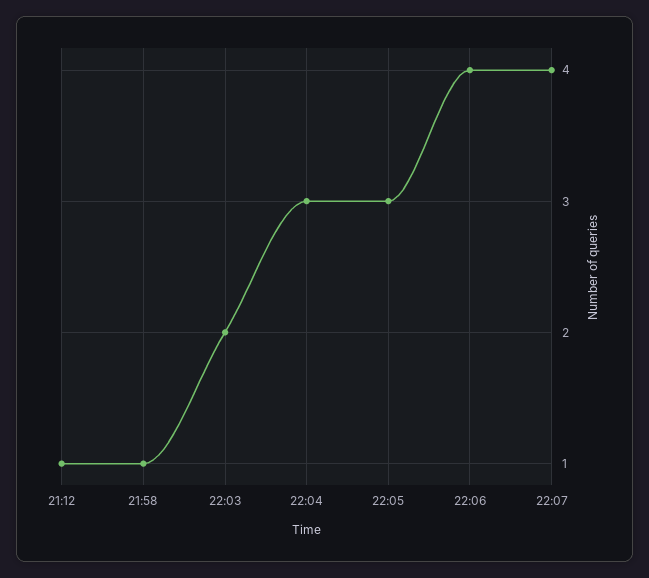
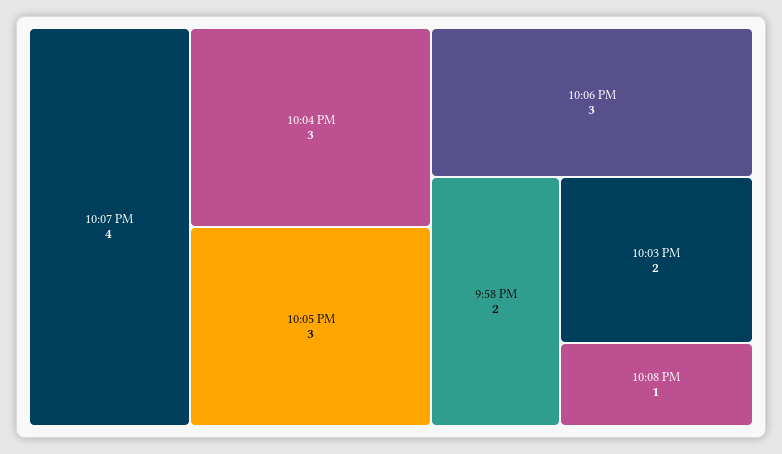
21:12: 1 -> none
21:58: 1 -> 2
22:06: 4 -> 3
10:08 PM: none -> 1

